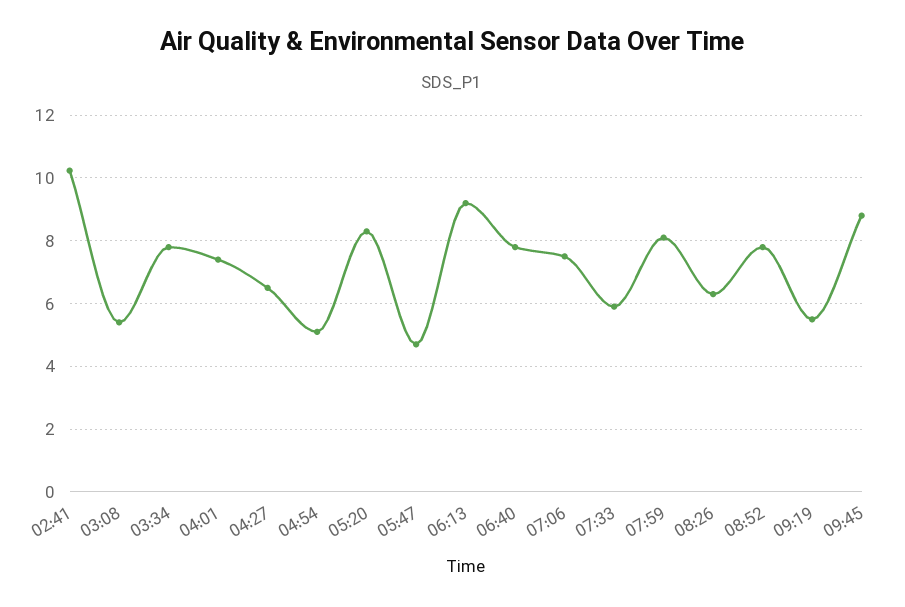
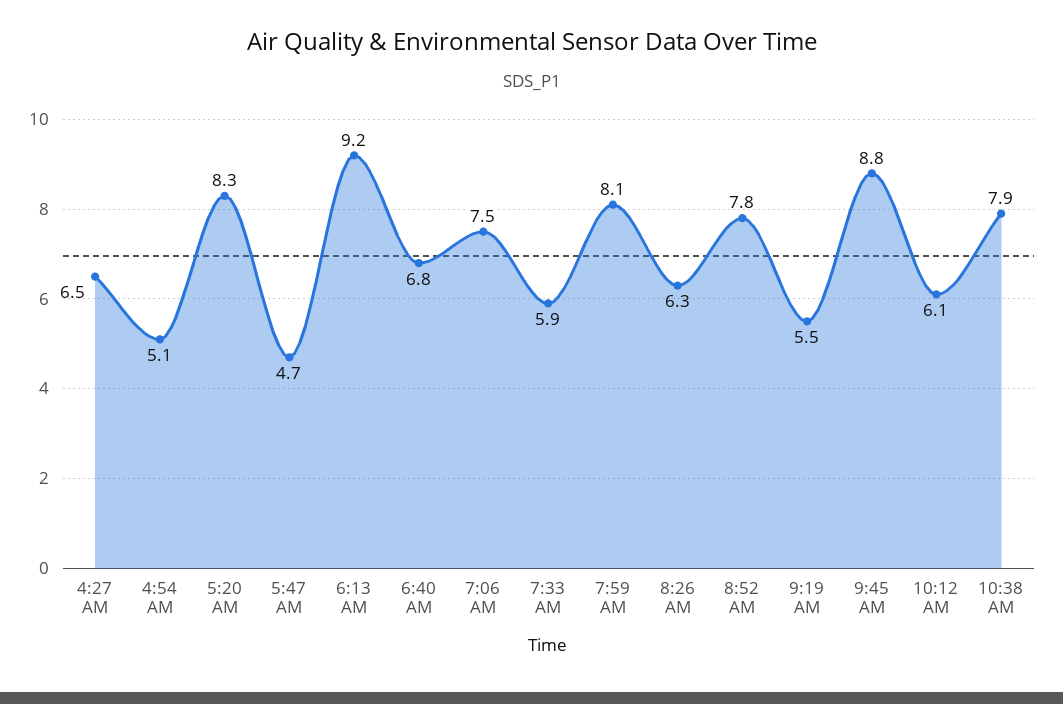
02:41: 10.2 -> none
03:08: 5.4 -> none
03:34: 7.8 -> none
04:01: 7.4 -> none
06:40: 7.8 -> 6.8
10:12 AM: none -> 6.1
10:38 AM: none -> 7.9

